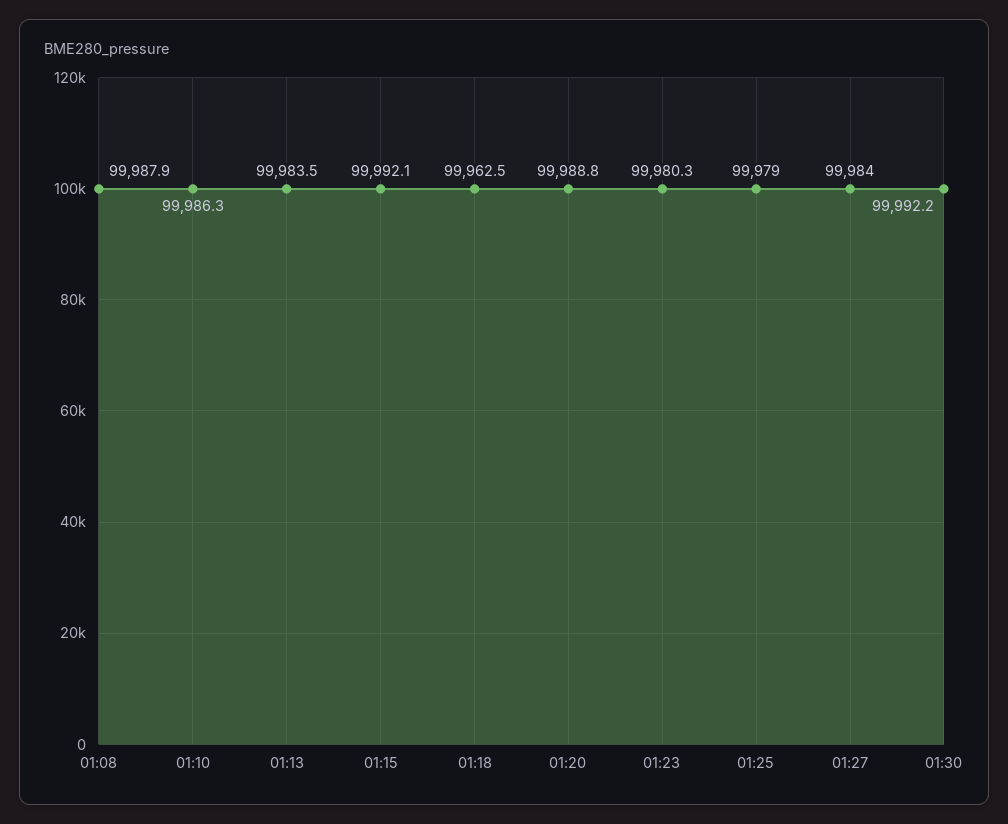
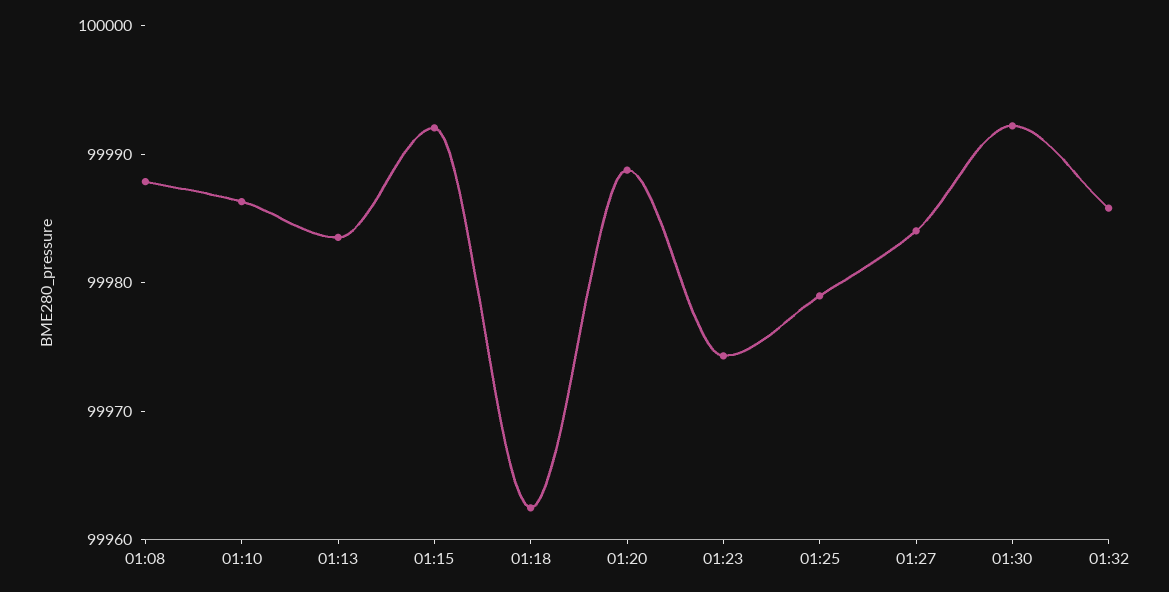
01:23: 99980.3 -> 99974
01:32: none -> 99986

